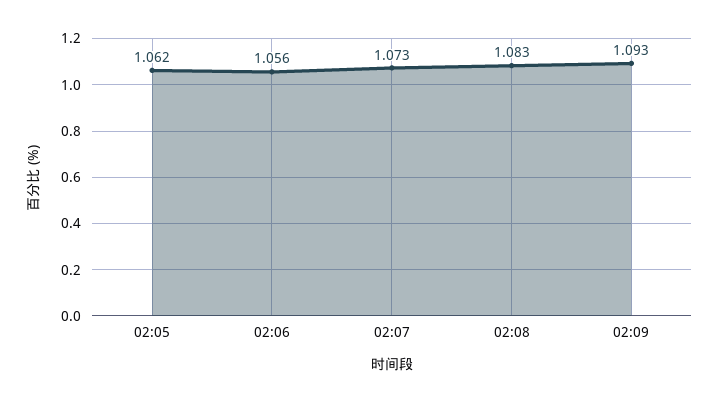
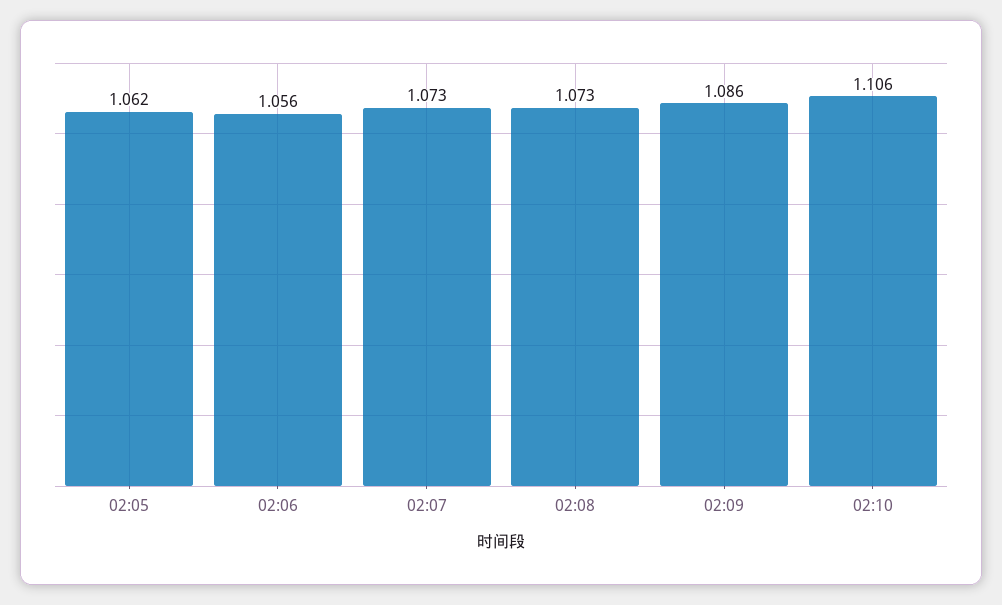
02:08: 1.083 -> 1.073
02:09: 1.093 -> 1.086
02:10: none -> 1.106

